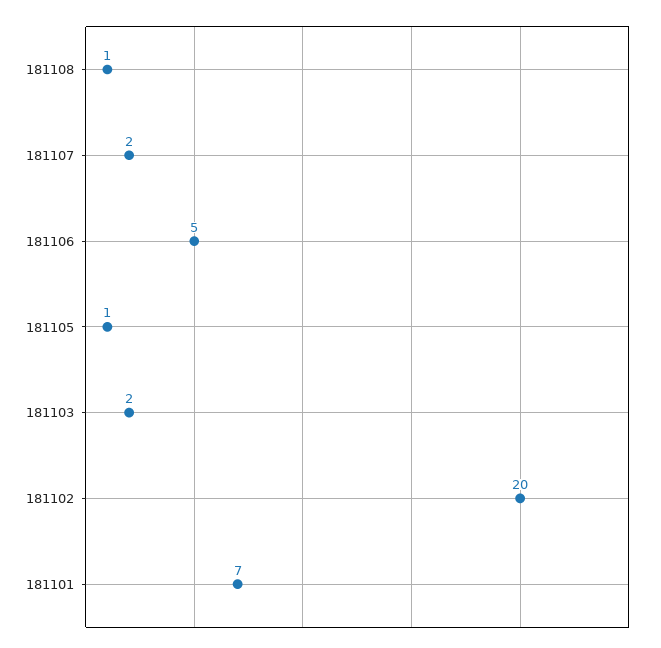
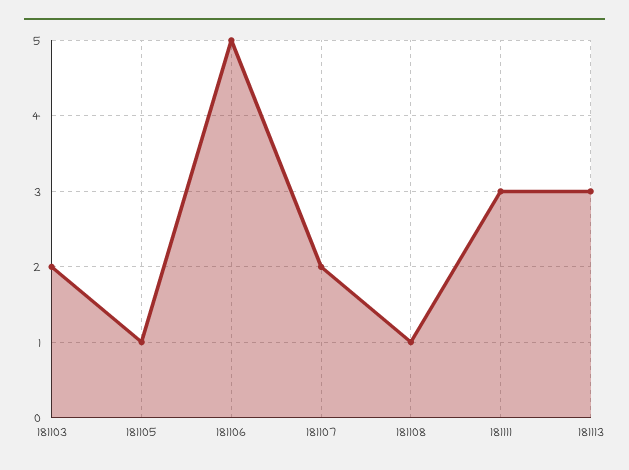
181102: 20 -> none
181101: 7 -> none
181111: none -> 3
181113: none -> 3

